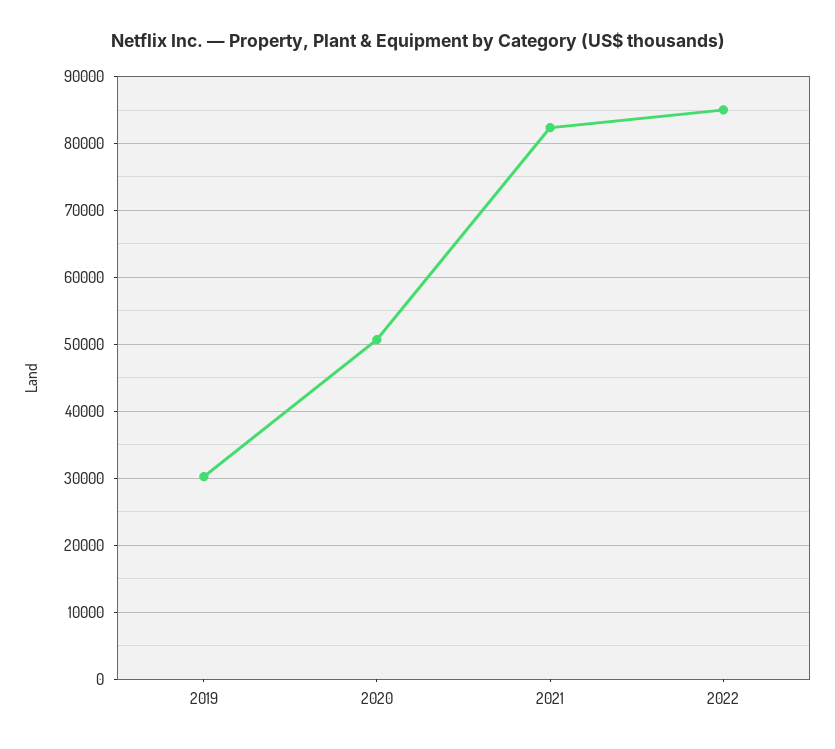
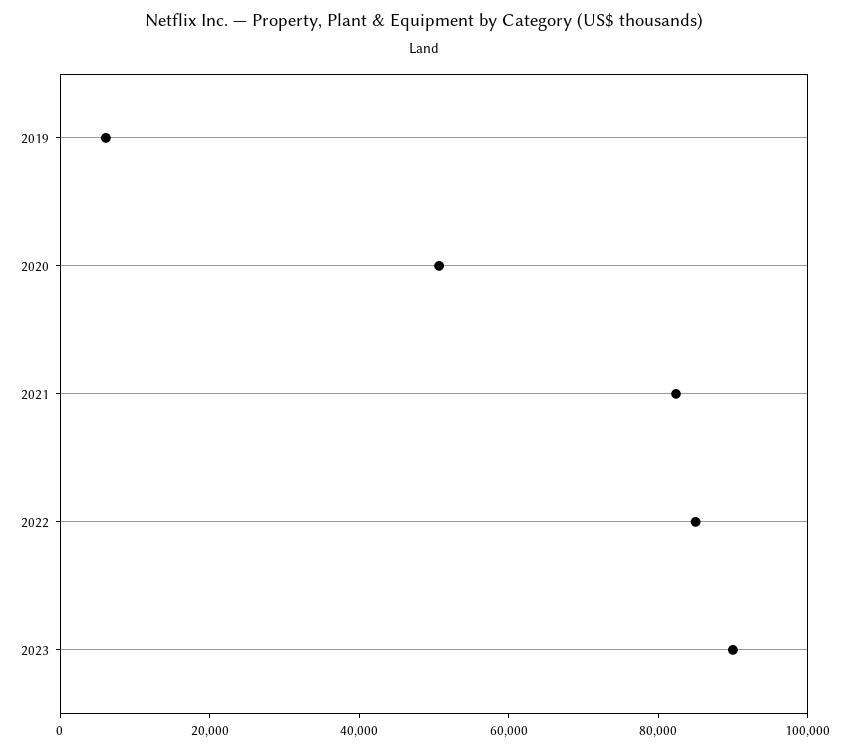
2019: 30000 -> 5000
2023: none -> 90000

